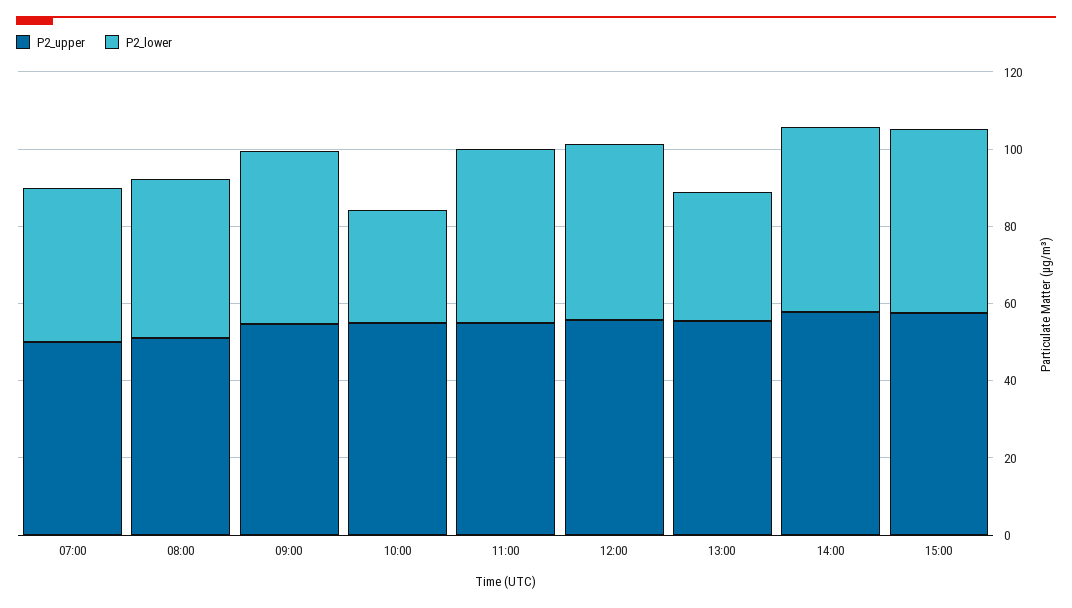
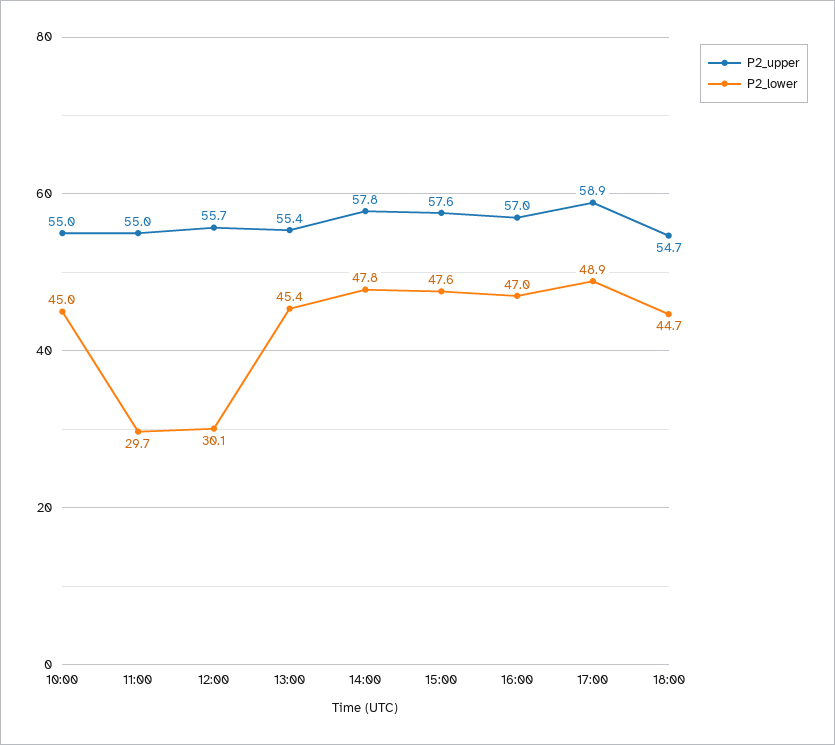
P2_upper, 07:00: 50 -> none
P2_lower, 07:00: 40 -> none
P2_upper, 08:00: 50 -> none
P2_lower, 08:00: 40 -> none
P2_upper, 09:00: 55 -> none
P2_lower, 09:00: 45 -> none
P2_lower, 10:00: 30 -> 45
P2_lower, 11:00: 45 -> 29.7
P2_lower, 12:00: 45 -> 30.1
P2_lower, 13:00: 35 -> 45.4
P2_upper, 16:00: none -> 57
P2_lower, 16:00: none -> 47
P2_upper, 17:00: none -> 58.9
P2_lower, 17:00: none -> 48.9
P2_upper, 18:00: none -> 54.7
P2_lower, 18:00: none -> 44.7

